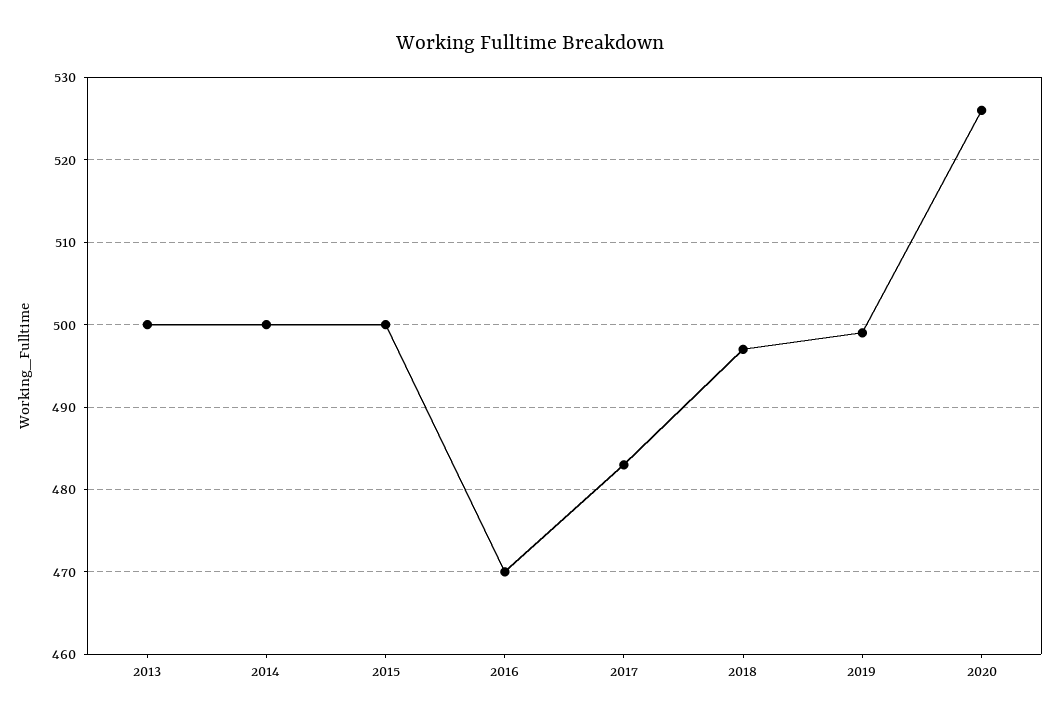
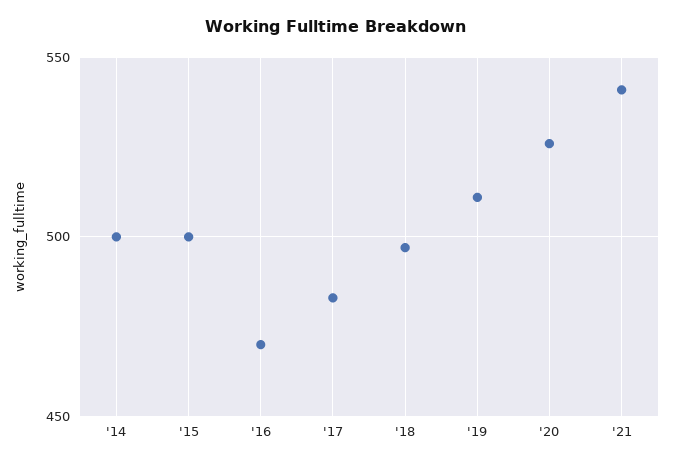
2013: 500 -> none
2019: 499 -> 510
'21: none -> 540

